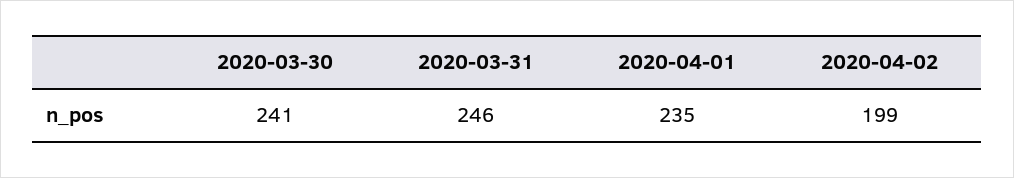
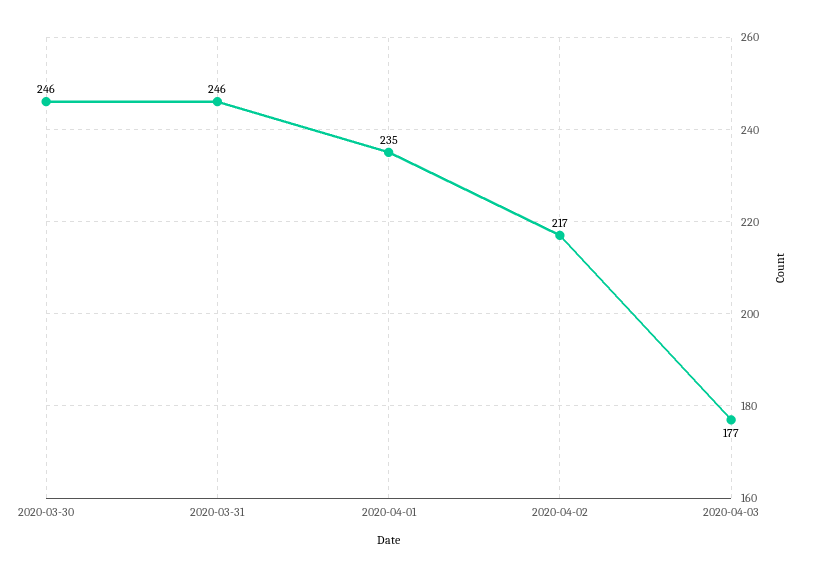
2020-03-30: 241 -> 246
2020-04-02: 199 -> 217
2020-04-03: none -> 177

